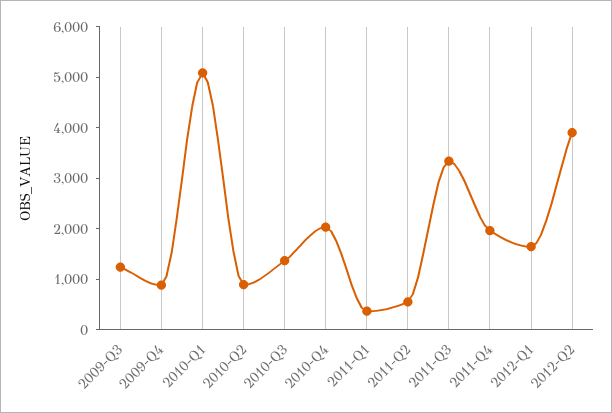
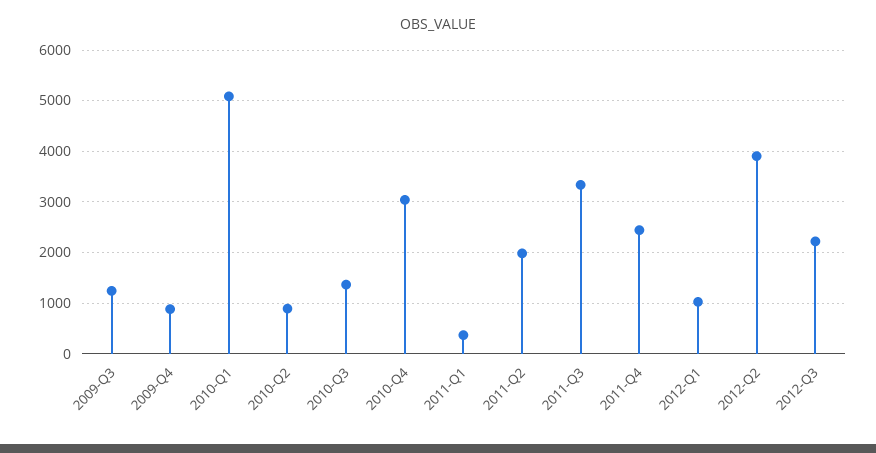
2010-Q4: 2000 -> 3000
2011-Q2: 600 -> 2000
2011-Q4: 2000 -> 2400
2012-Q1: 1600 -> 1000
2012-Q3: none -> 2200

